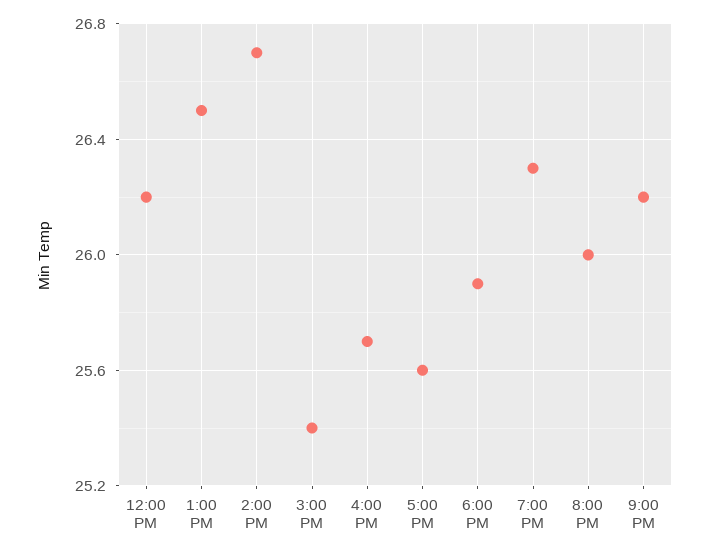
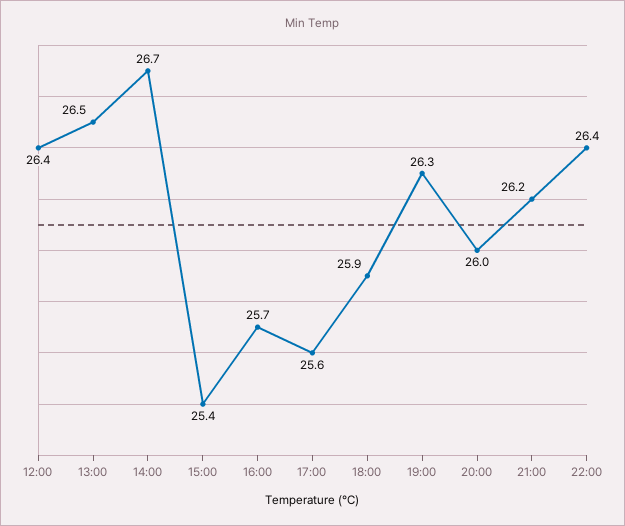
12:00 PM: 26.2 -> 26.4
22:00: none -> 26.4

